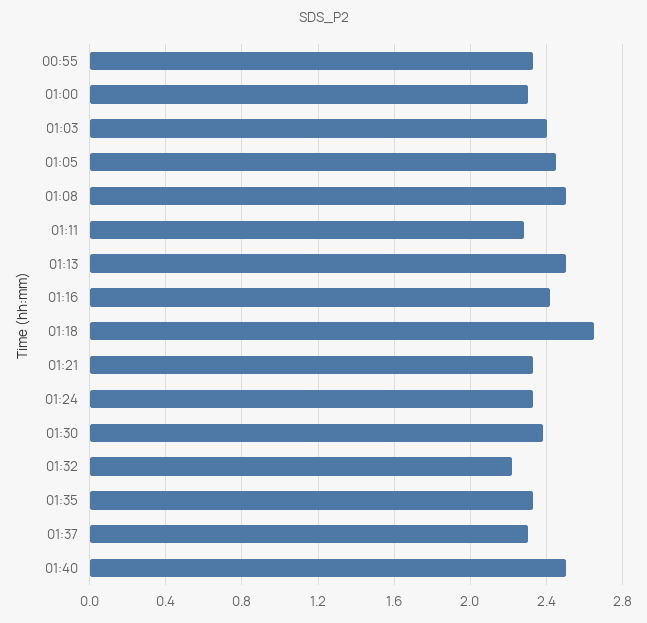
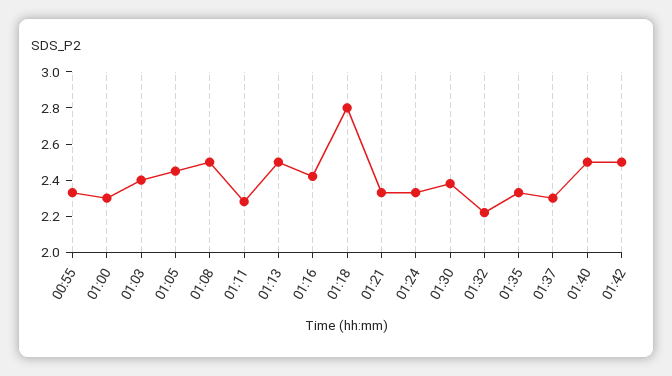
01:18: 2.65 -> 2.8
01:42: none -> 2.5

